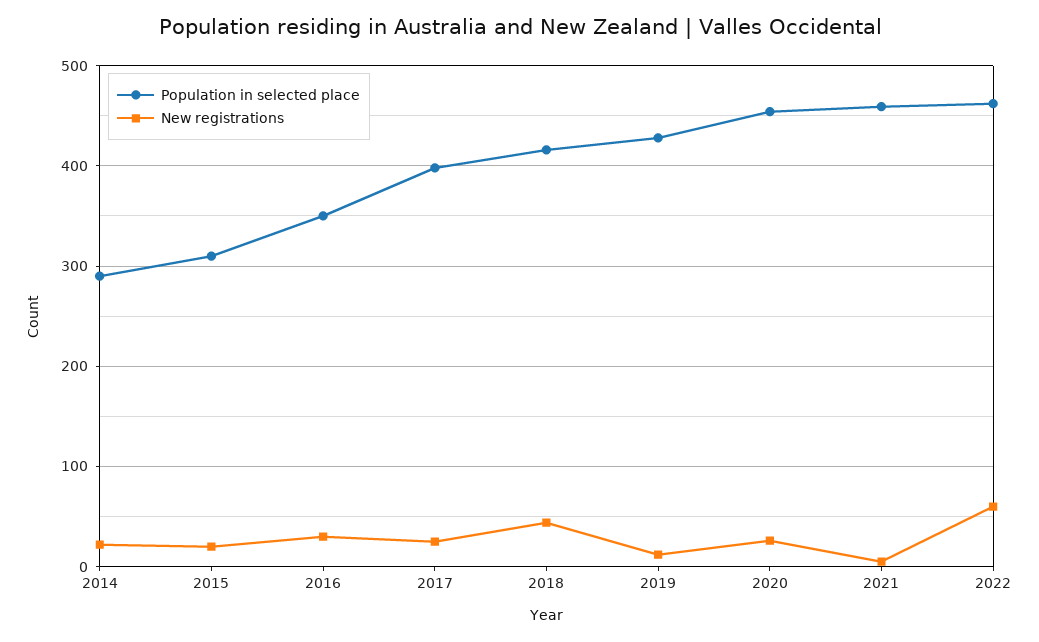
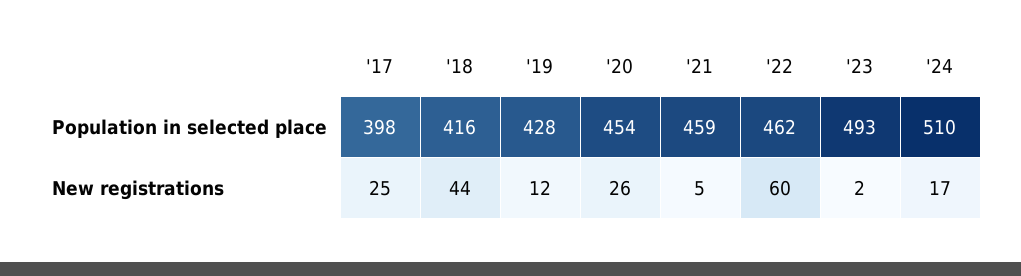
Population in selected place, 2014: 290 -> none
New registrations, 2014: 20 -> none
Population in selected place, 2015: 310 -> none
New registrations, 2015: 20 -> none
Population in selected place, 2016: 350 -> none
New registrations, 2016: 30 -> none
Population in selected place, '23: none -> 493
Population in selected place, '24: none -> 510
New registrations, '23: none -> 2
New registrations, '24: none -> 17

